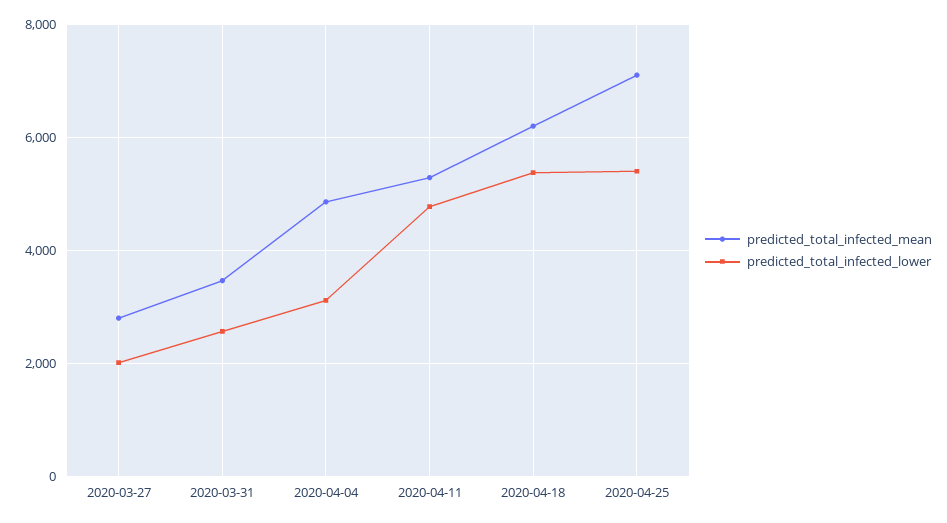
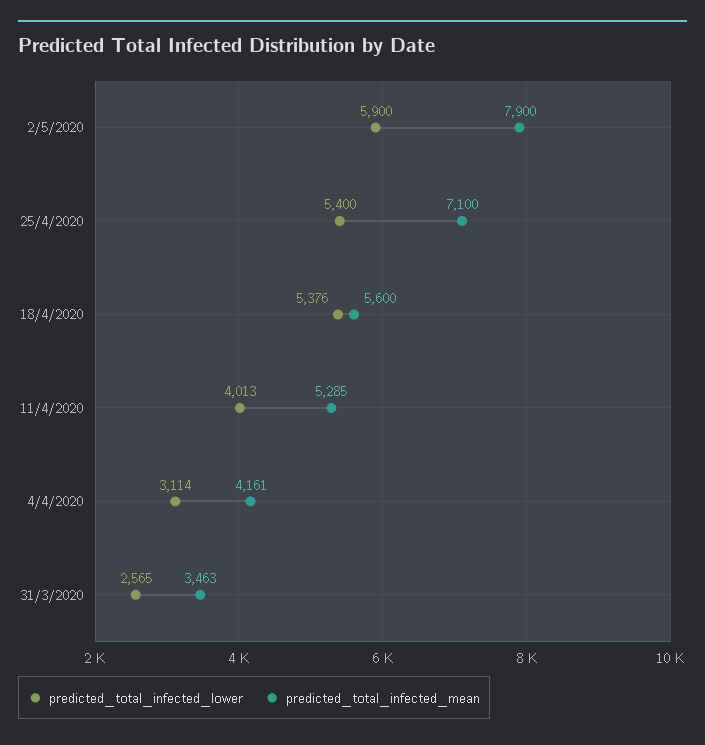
predicted_total_infected_mean, 2020-03-27: 2800 -> none
predicted_total_infected_lower, 2020-03-27: 2000 -> none
predicted_total_infected_mean, 2020-04-04: 4800 -> 4161
predicted_total_infected_lower, 2020-04-11: 4800 -> 4013
predicted_total_infected_mean, 2020-04-18: 6200 -> 5600
predicted_total_infected_lower, 2/5/2020: none -> 5900
predicted_total_infected_mean, 2/5/2020: none -> 7900

